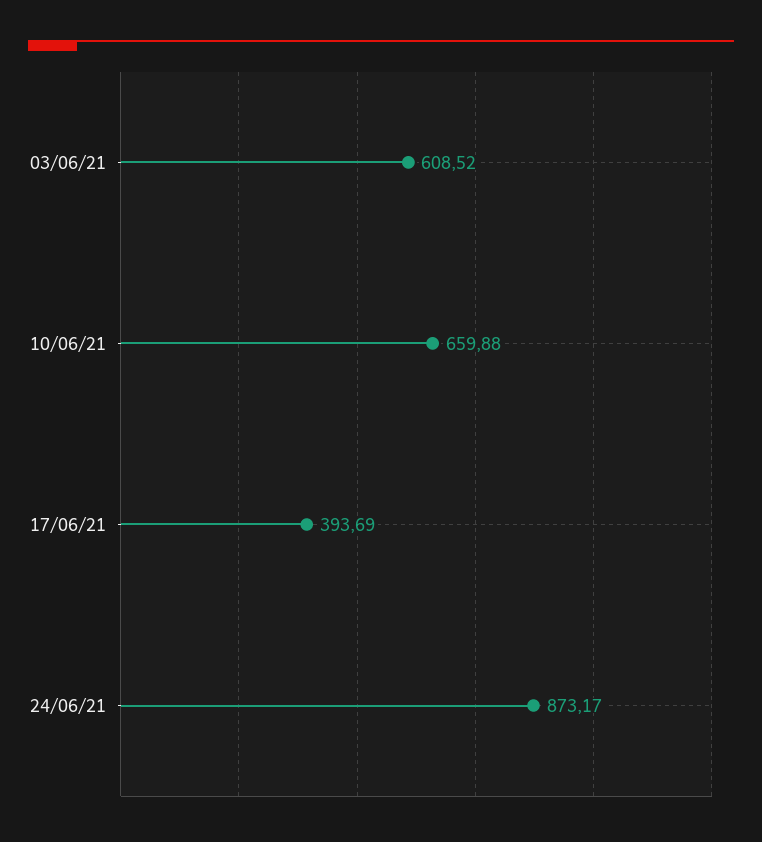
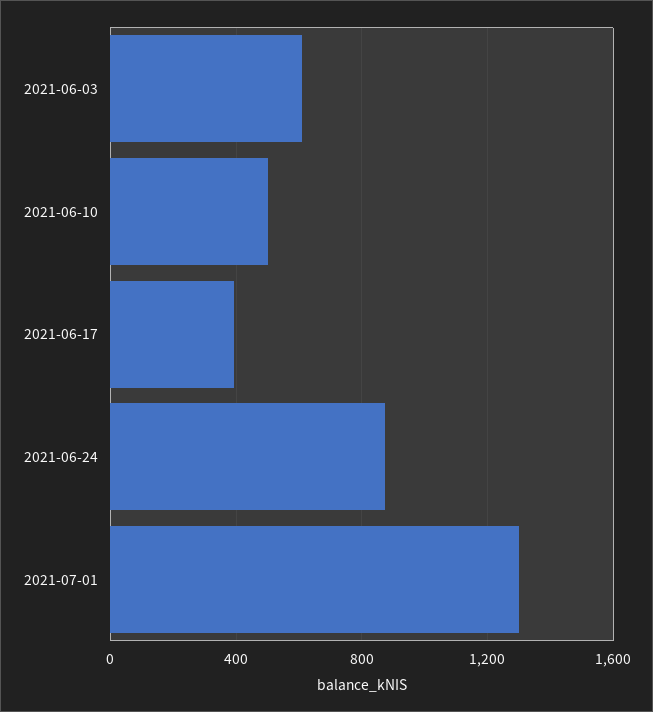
10/06/21: 659.88 -> 500
2021-07-01: none -> 1300

